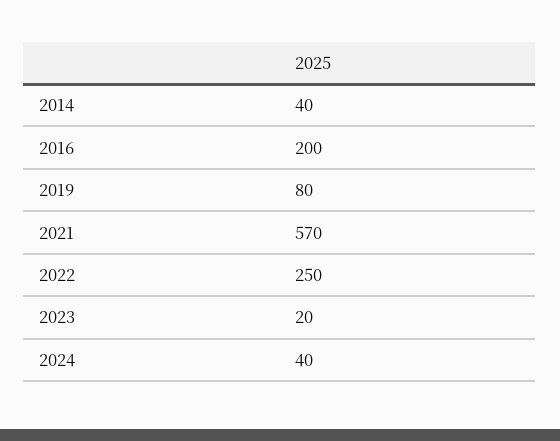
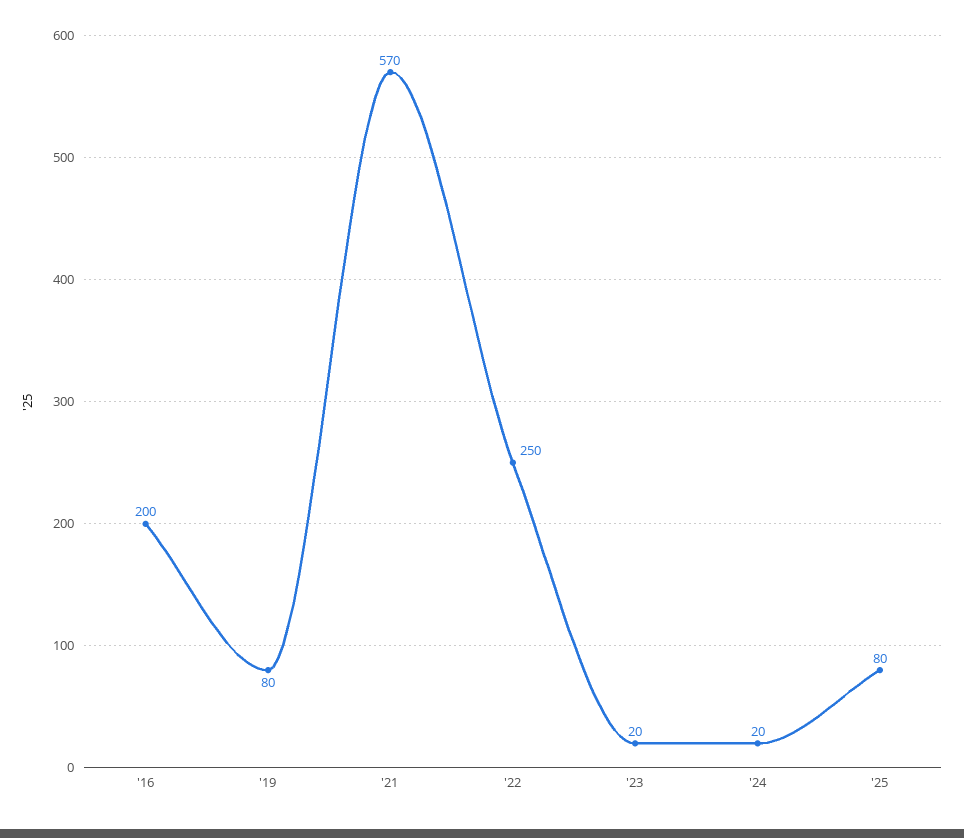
2014: 40 -> none
2024: 40 -> 20
'25: none -> 80

